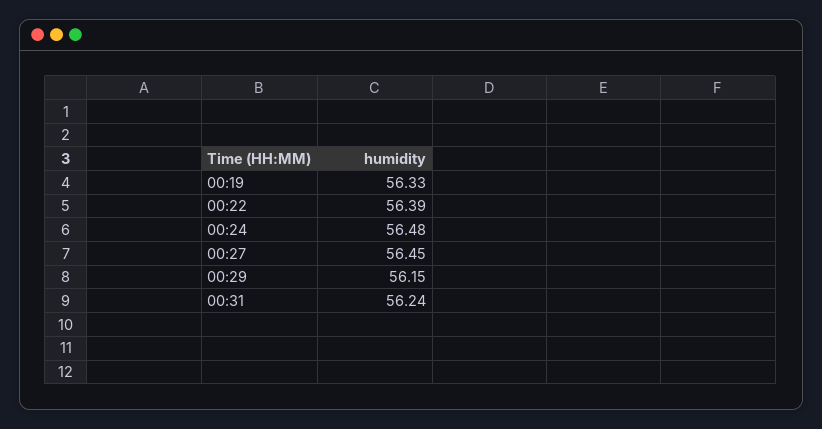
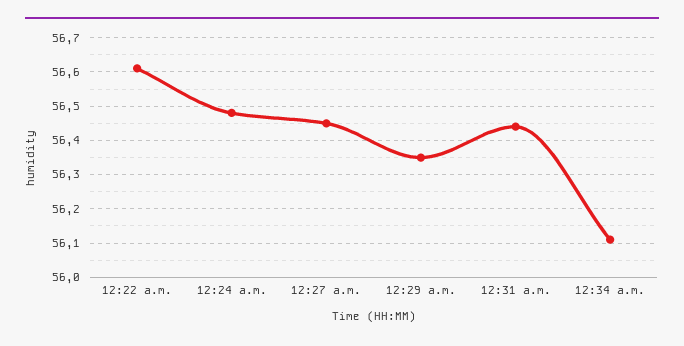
00:19: 56.33 -> none
00:22: 56.39 -> 56.6
00:29: 56.15 -> 56.35
00:31: 56.24 -> 56.45
12:34 a.m.: none -> 56.1

